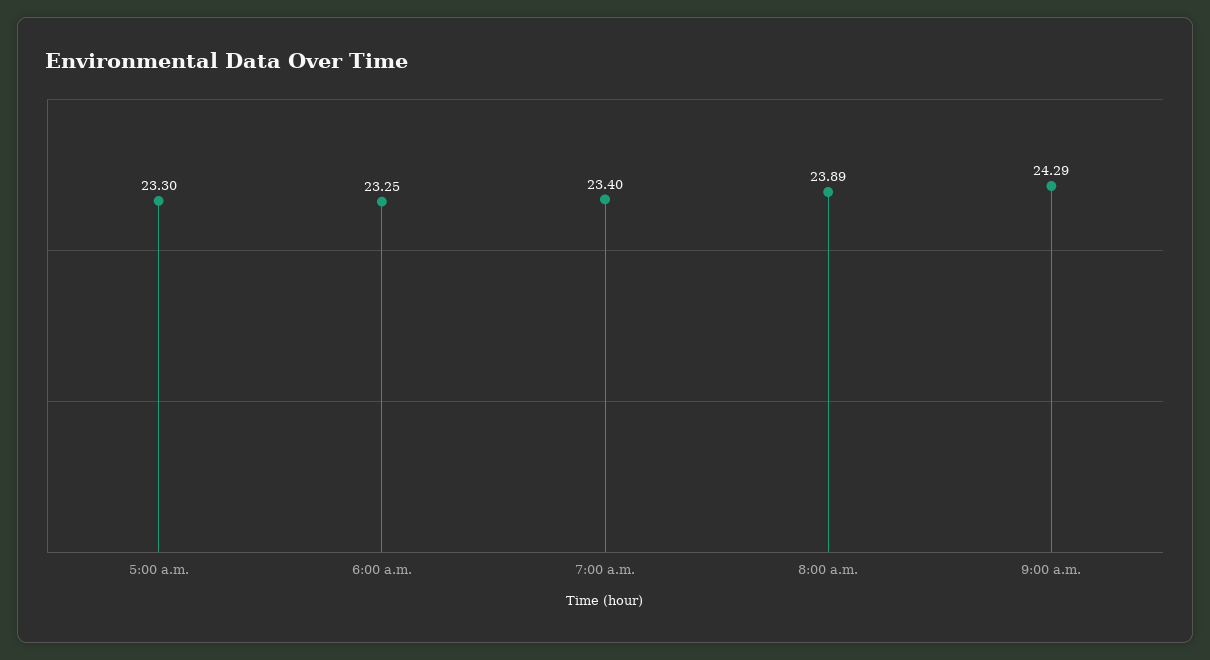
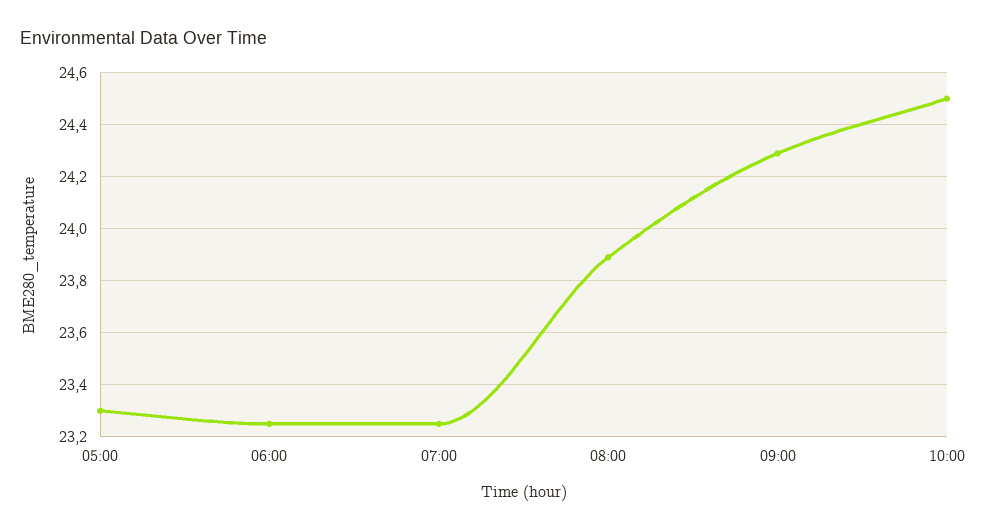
7:00 a.m.: 23.4 -> 23.25
10:00: none -> 24.5

